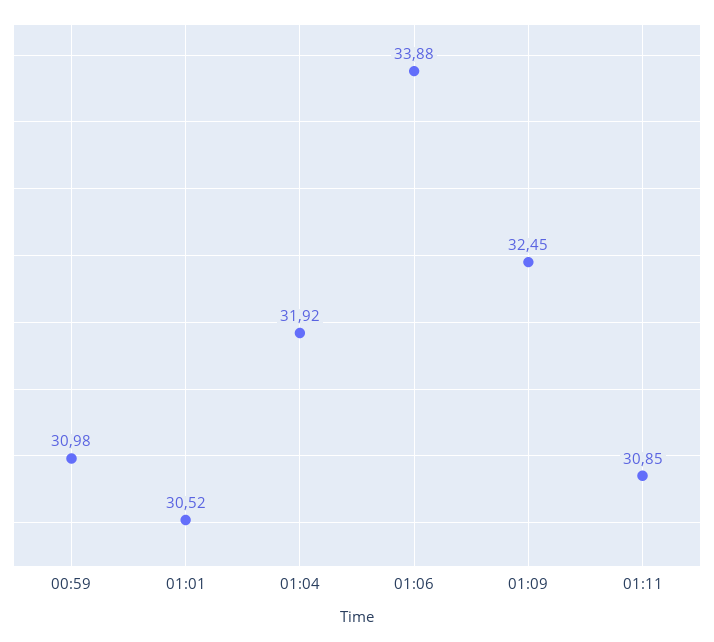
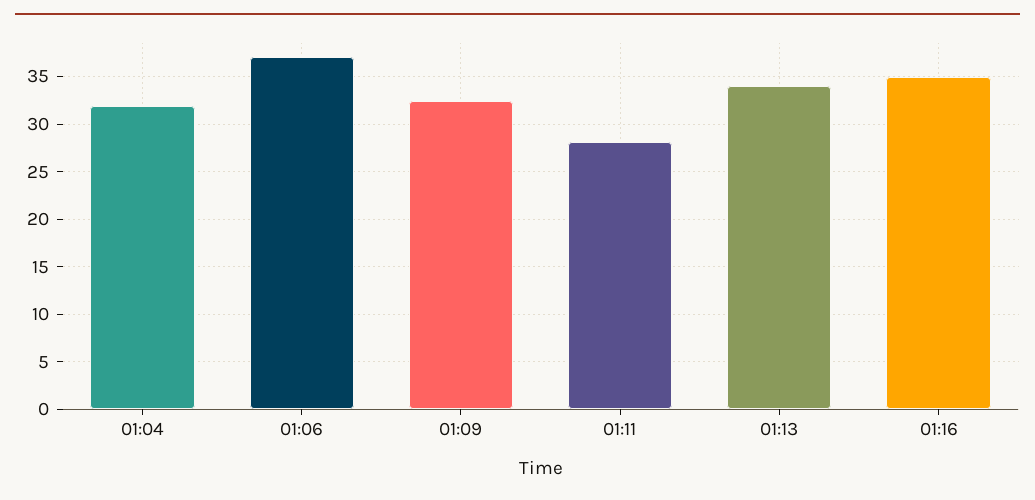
00:59: 30.98 -> none
01:01: 30.52 -> none
01:06: 33.88 -> 37
01:11: 30.85 -> 28
01:13: none -> 34
01:16: none -> 35

